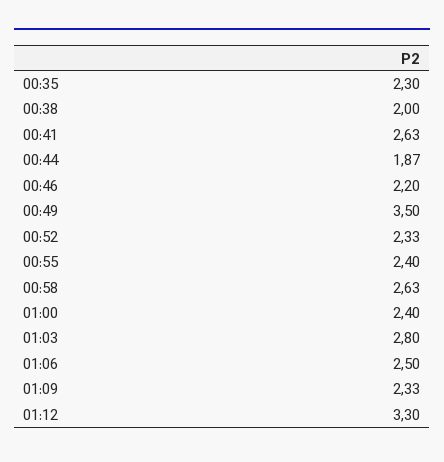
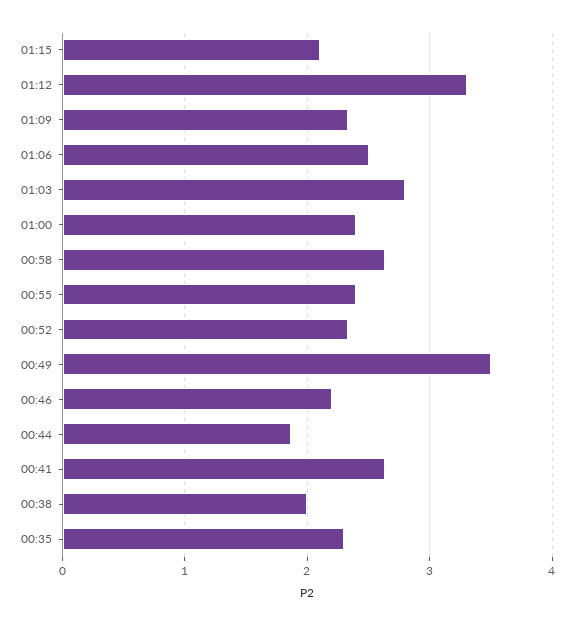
01:15: none -> 2.1

